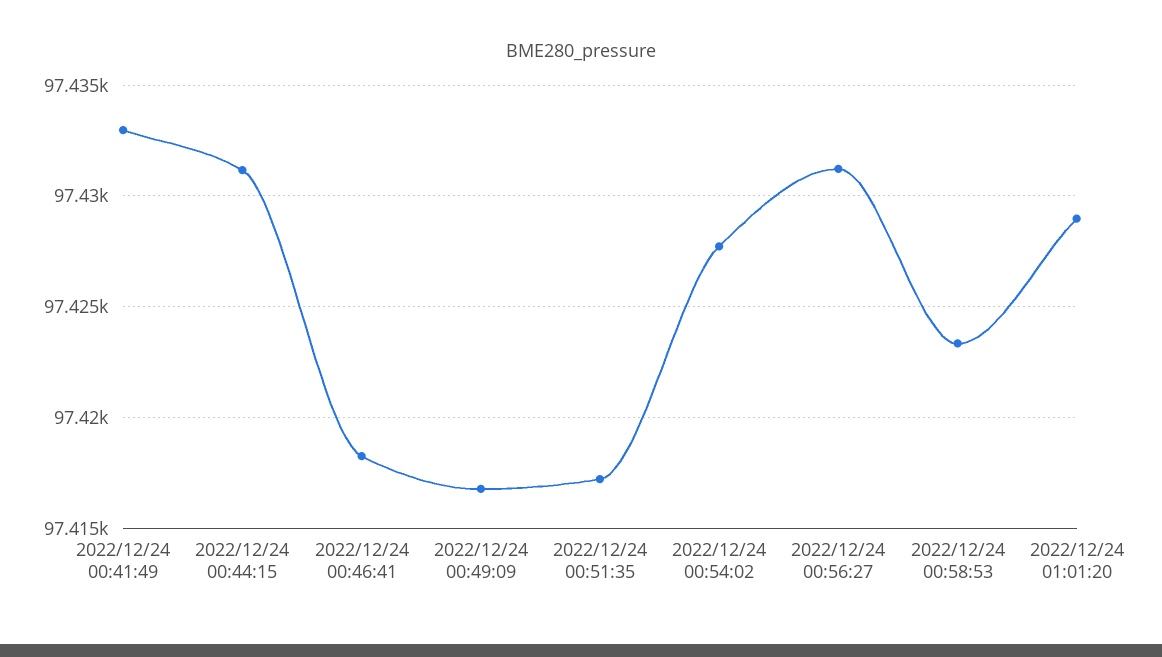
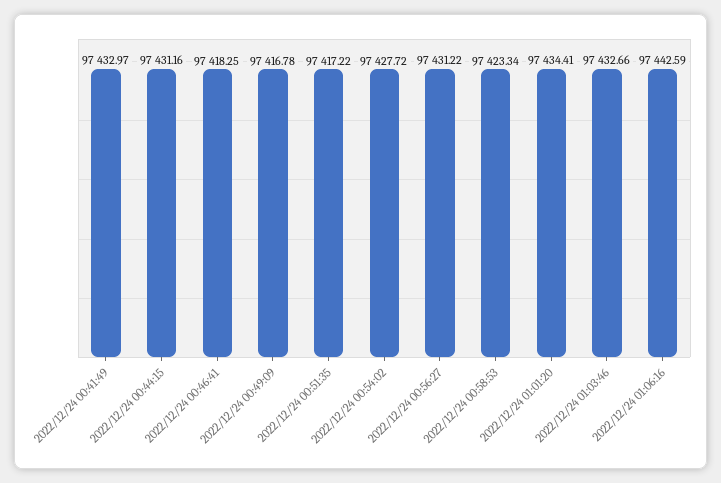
2022/12/24 01:01:20: 97429 -> 97434.41
2022/12/24 01:03:46: none -> 97432.66
2022/12/24 01:06:16: none -> 97442.59

